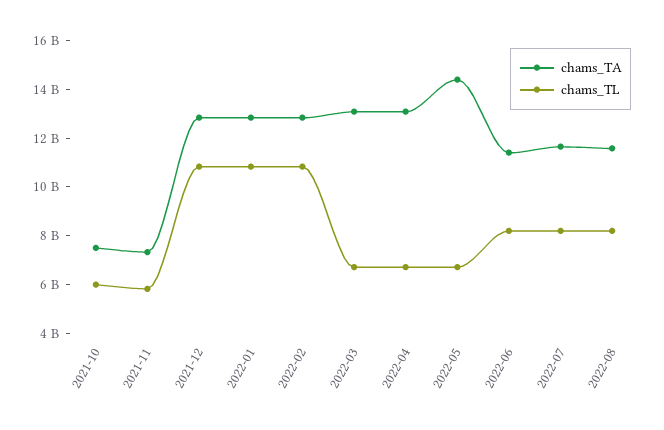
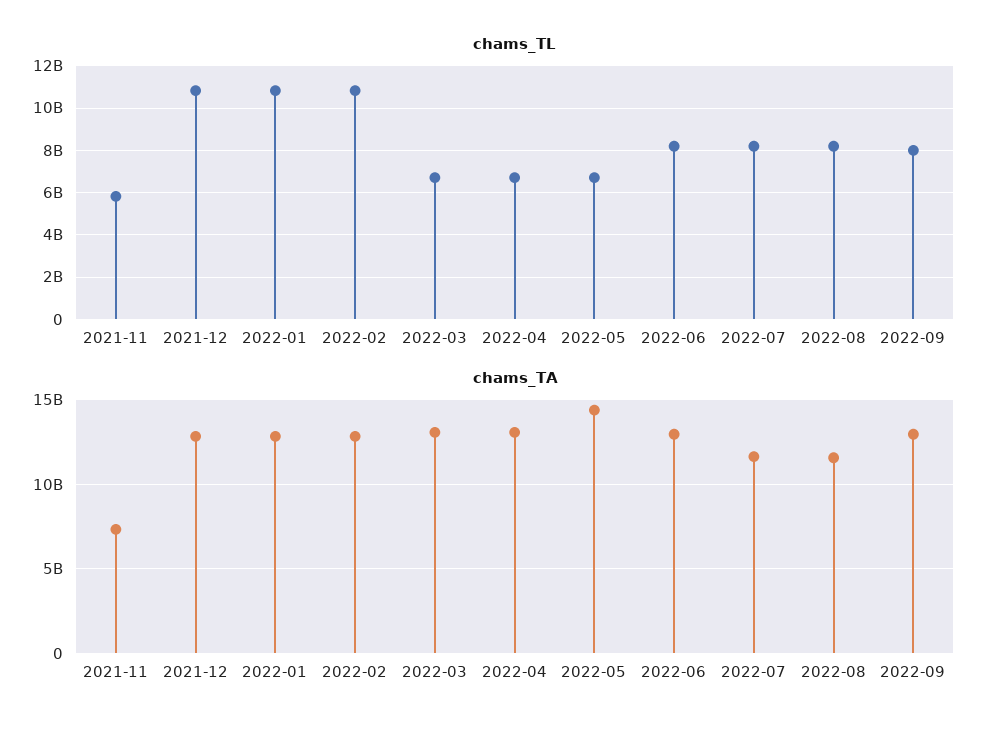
chams_TA, 2021-10: 7500000000 -> none
chams_TL, 2021-10: 6000000000 -> none
chams_TA, 2022-06: 11500000000 -> 13000000000
chams_TL, 2022-09: none -> 8000000000
chams_TA, 2022-09: none -> 13000000000

